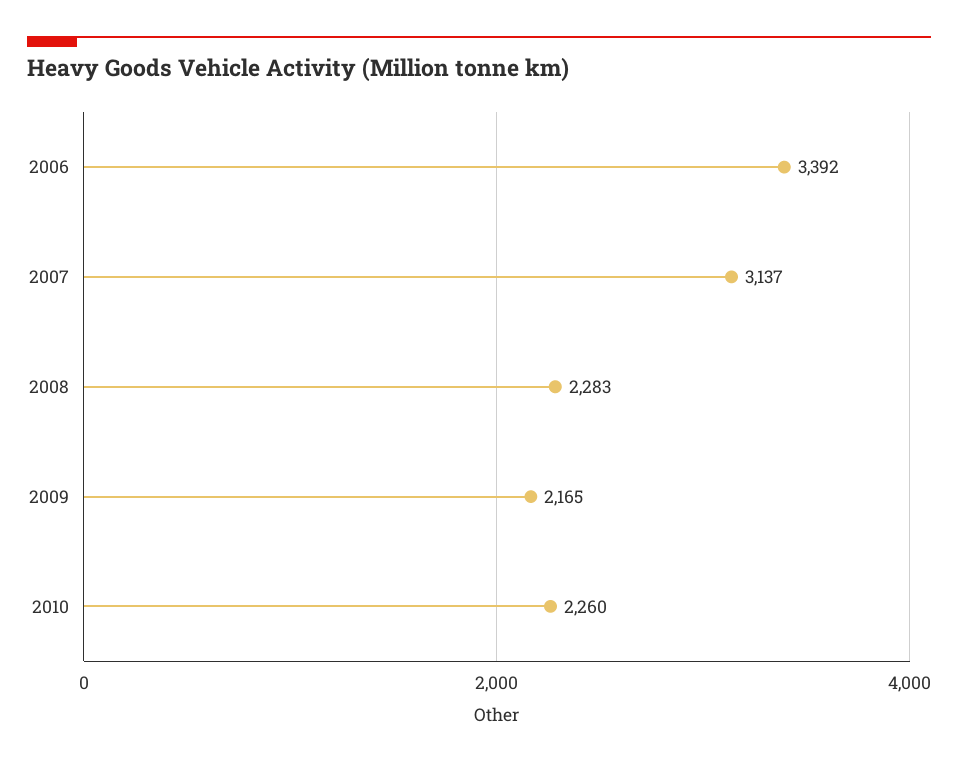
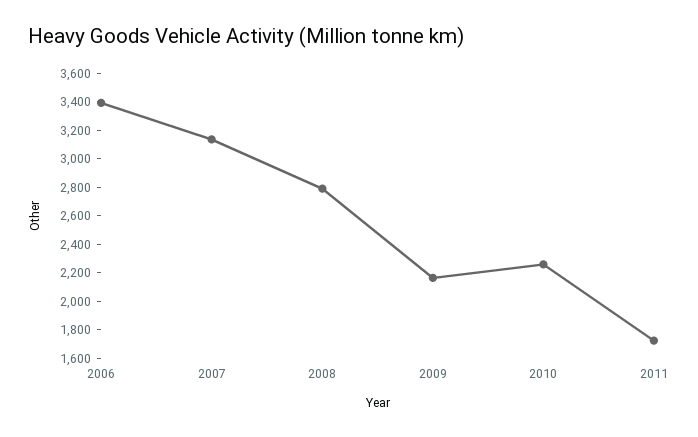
2008: 2283 -> 2800
2011: none -> 1700

